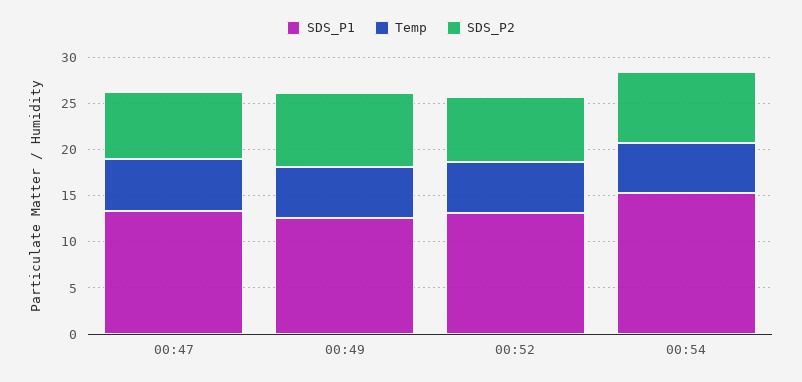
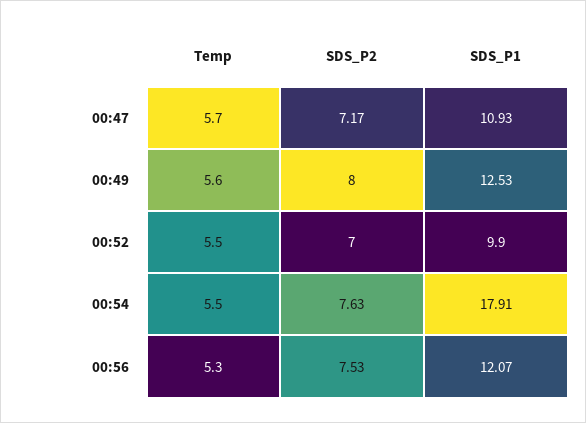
SDS_P1, 00:47: 13 -> 10.93
SDS_P1, 00:52: 13 -> 9.9
SDS_P1, 00:54: 15 -> 17.91
Temp, 00:56: none -> 5.3
SDS_P2, 00:56: none -> 7.53
SDS_P1, 00:56: none -> 12.07

